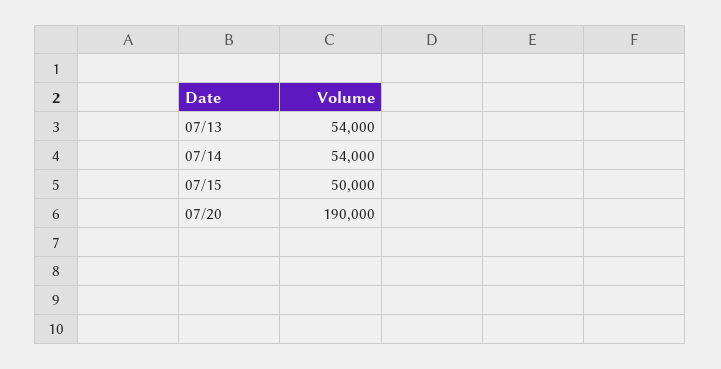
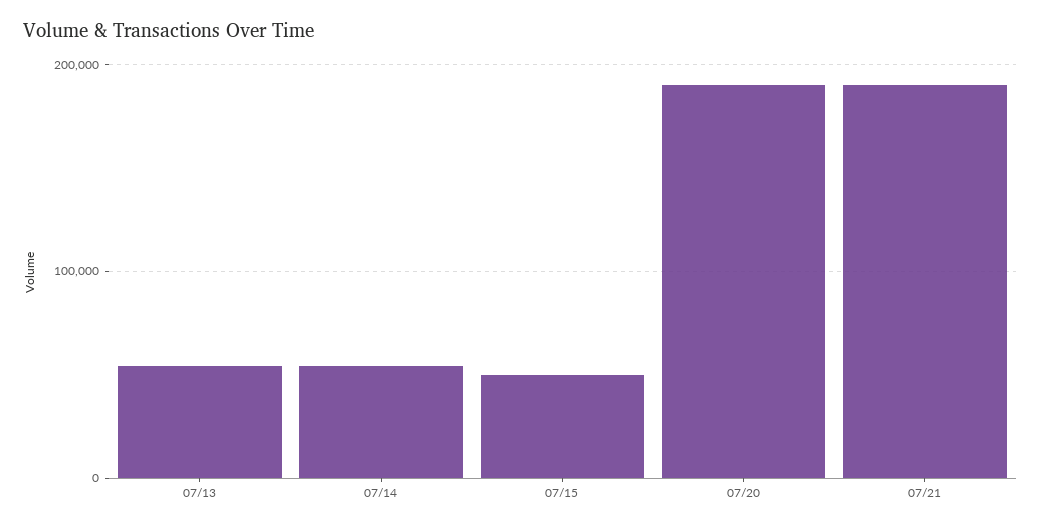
07/21: none -> 190000

